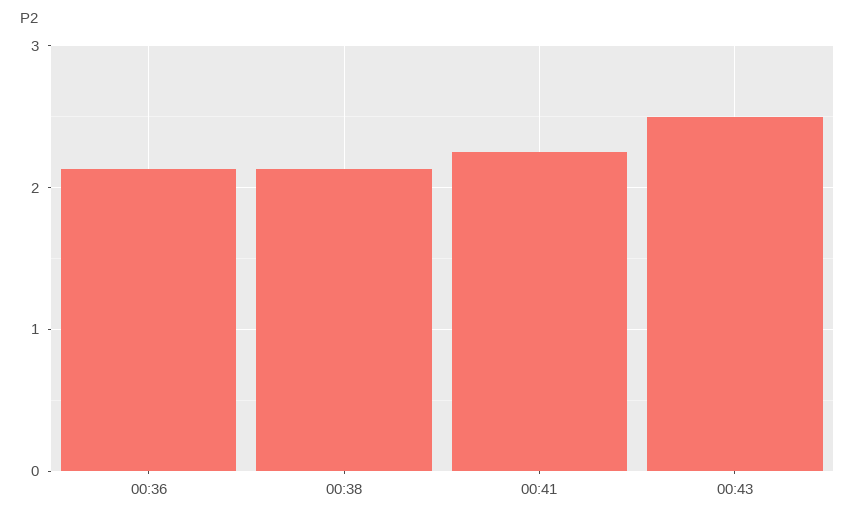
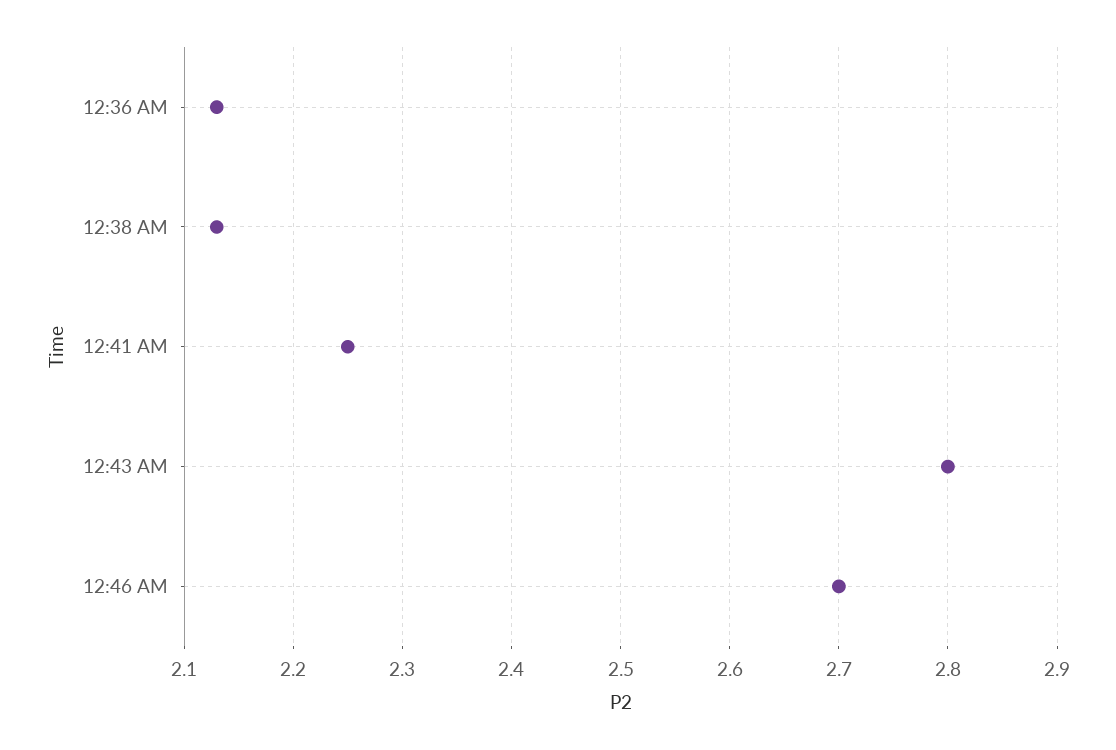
00:43: 2.5 -> 2.8
12:46 AM: none -> 2.7

